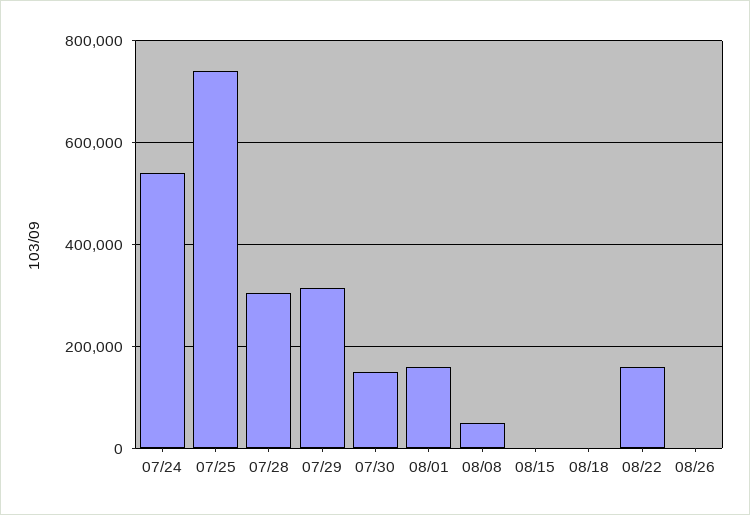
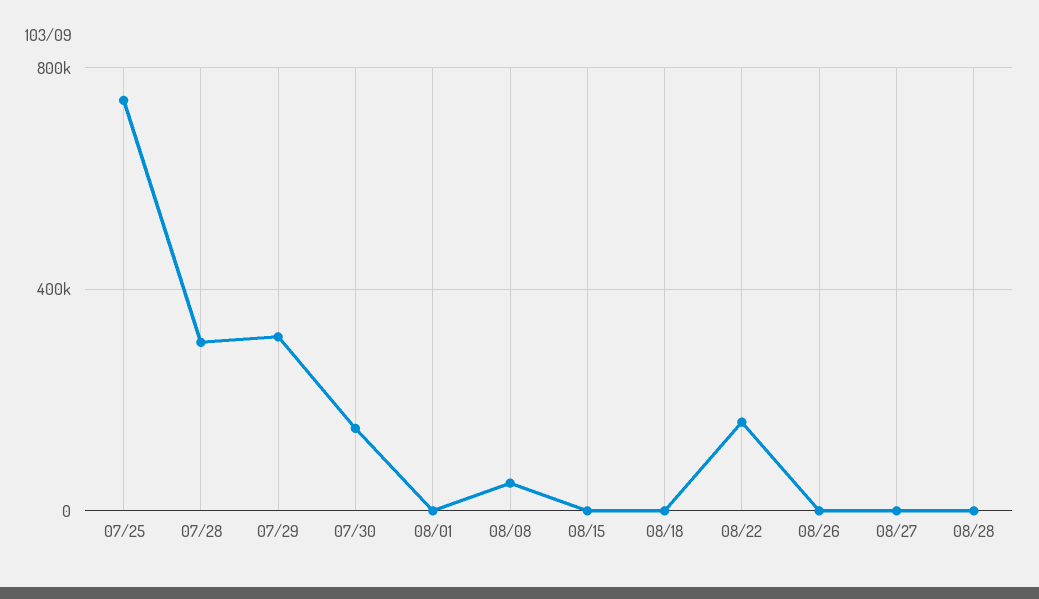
07/24: 540000 -> none
08/01: 160000 -> 0
08/27: none -> 0
08/28: none -> 0

